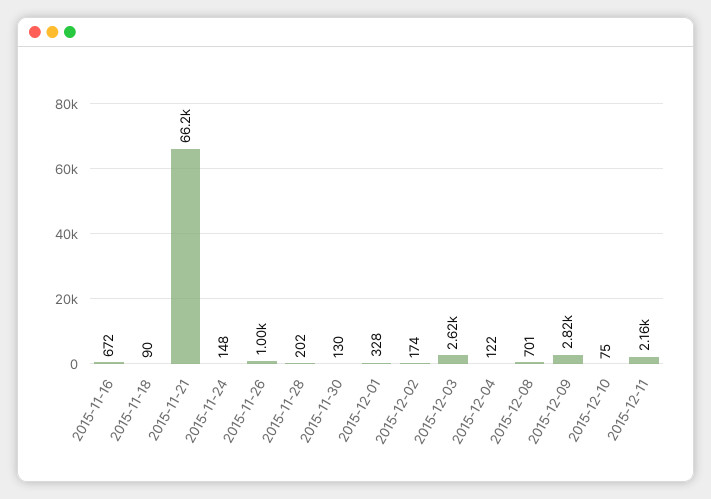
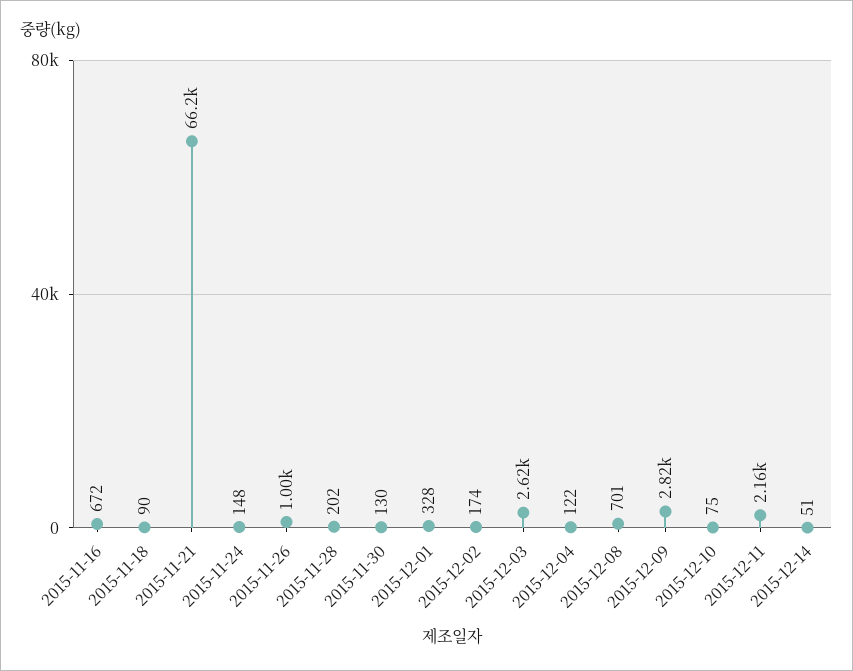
2015-12-14: none -> 51

